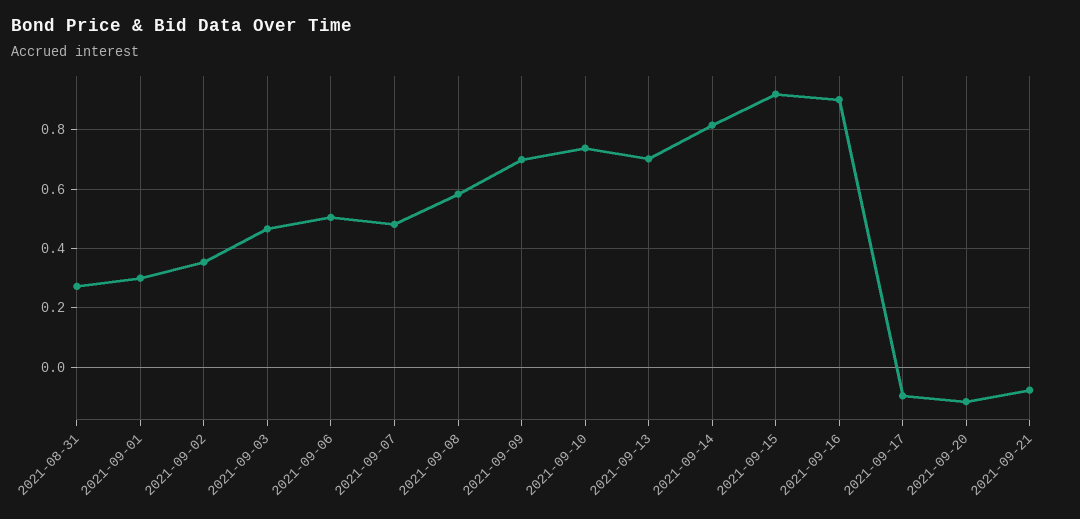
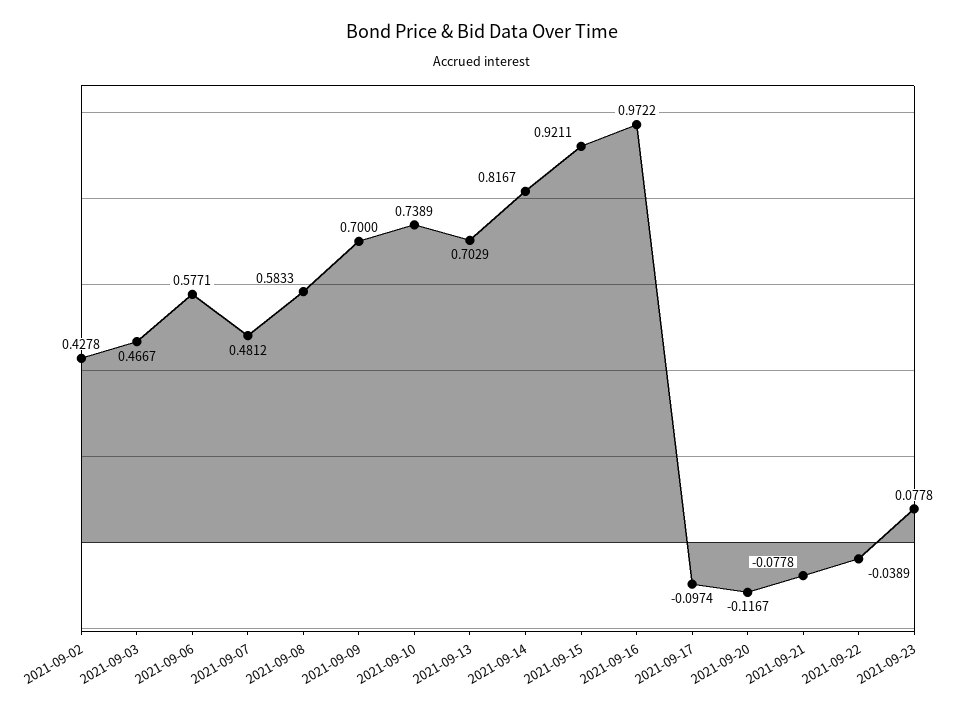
2021-08-31: 0.275 -> none
2021-09-01: 0.3 -> none
2021-09-02: 0.35 -> 0.4278
2021-09-06: 0.5 -> 0.5771
2021-09-16: 0.9 -> 0.9722
2021-09-22: none -> -0.0389
2021-09-23: none -> 0.0778

